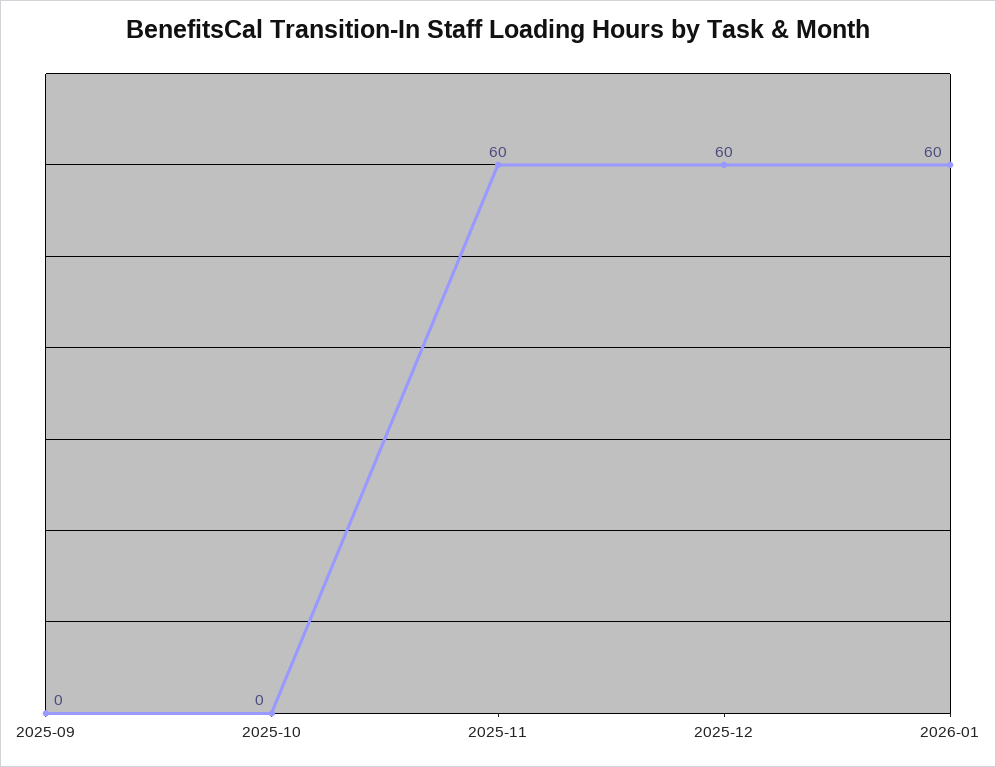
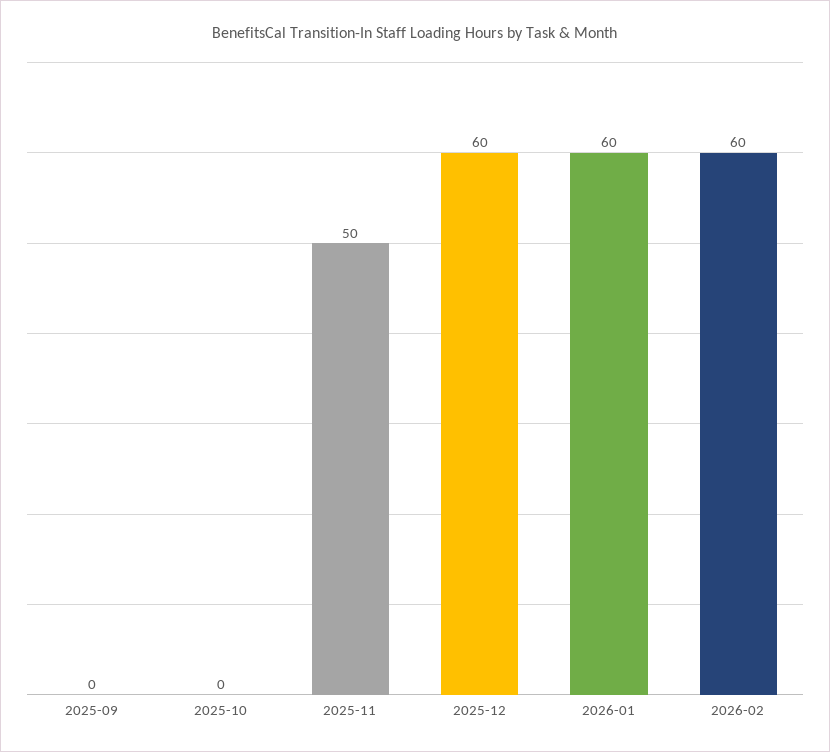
2025-11: 60 -> 50
2026-02: none -> 60

